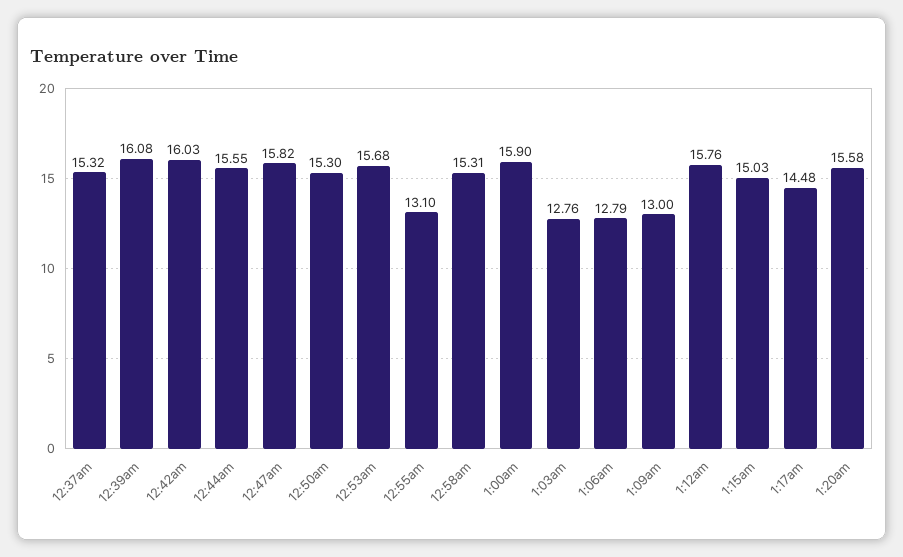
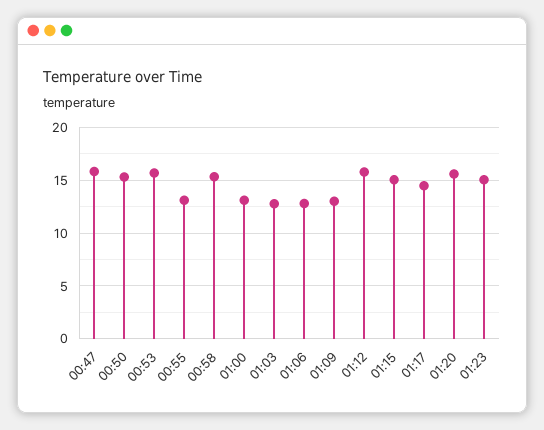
12:37am: 15.32 -> none
12:39am: 16.08 -> none
12:42am: 16.03 -> none
12:44am: 15.55 -> none
1:00am: 15.9 -> 13
01:23: none -> 15

